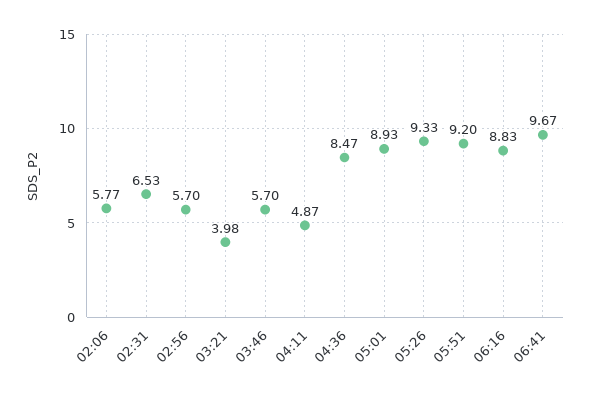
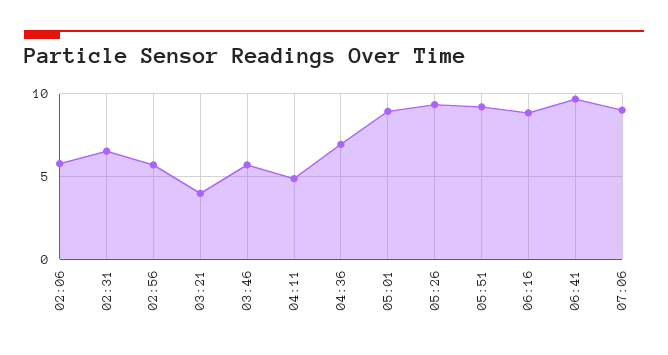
04:36: 8.47 -> 7
07:06: none -> 9

